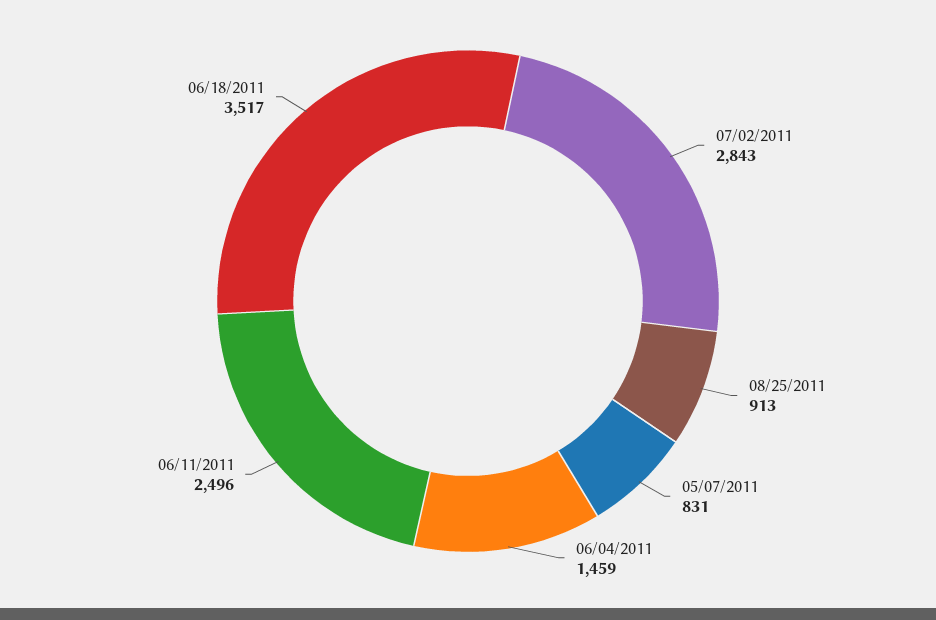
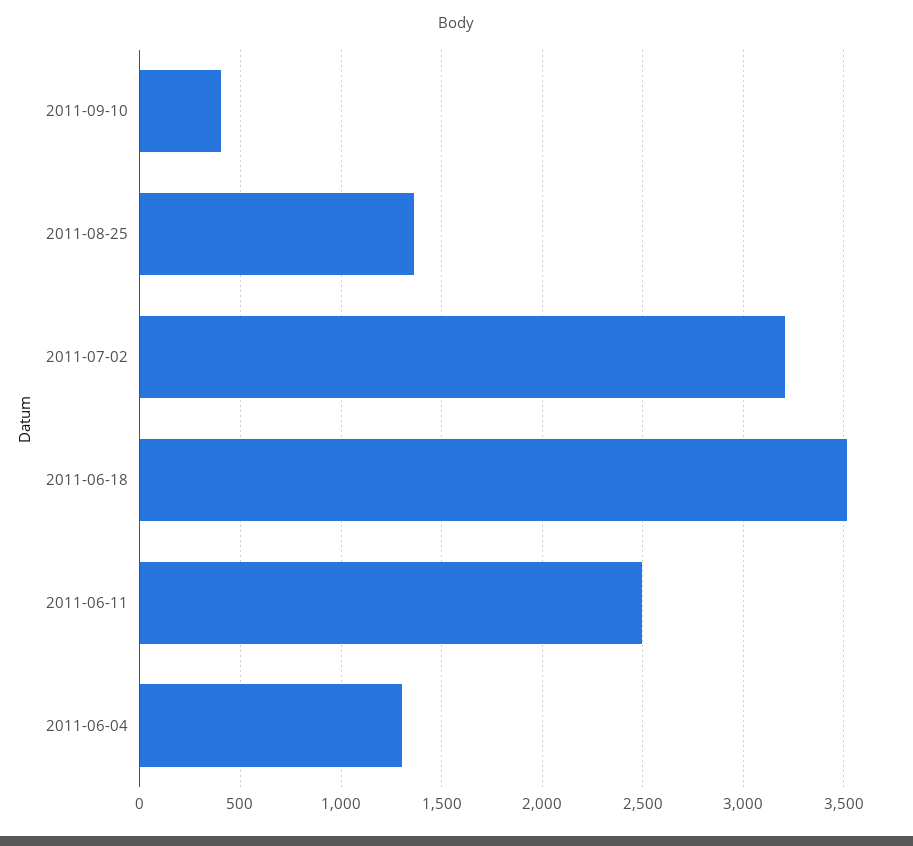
07/02/2011: 2843 -> 3200
08/25/2011: 913 -> 1350
05/07/2011: 831 -> none
06/04/2011: 1459 -> 1300
2011-09-10: none -> 400

